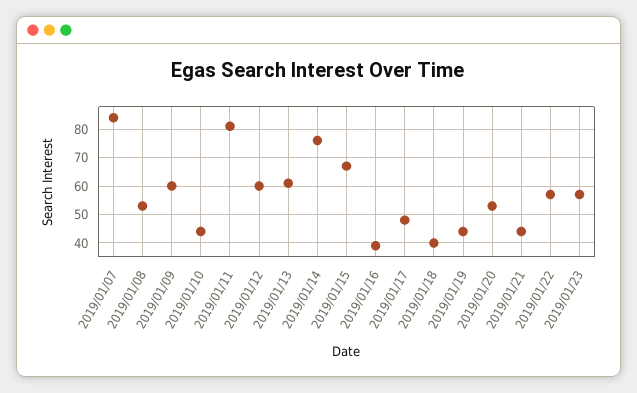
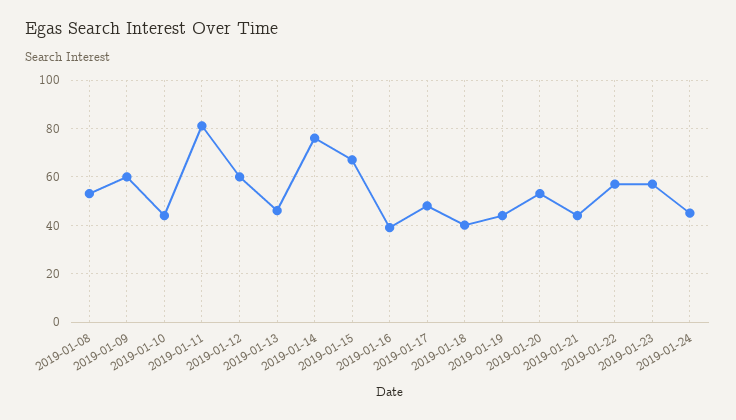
2019/01/07: 85 -> none
2019/01/13: 60 -> 45
2019-01-24: none -> 45

